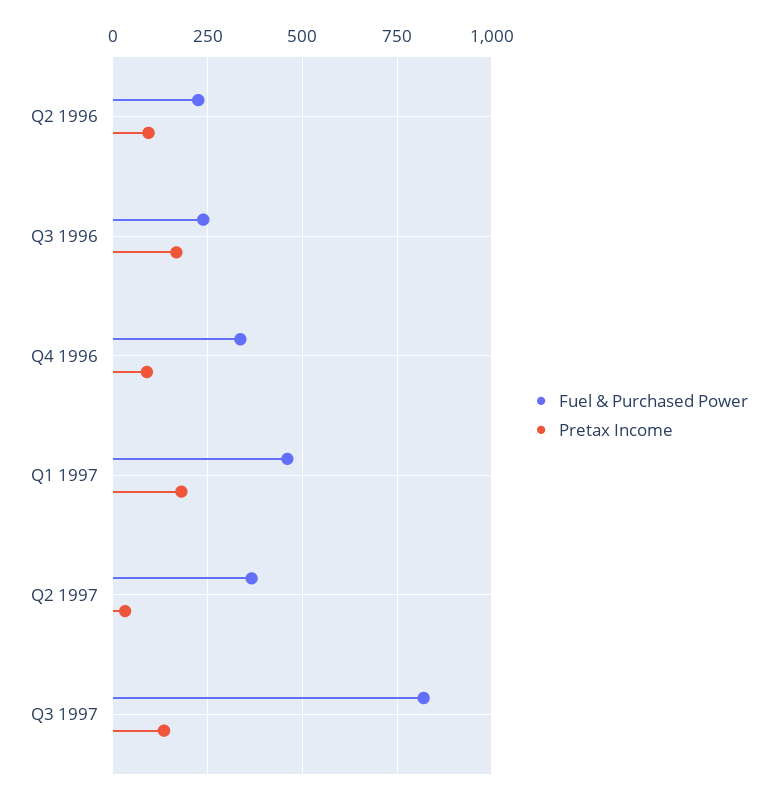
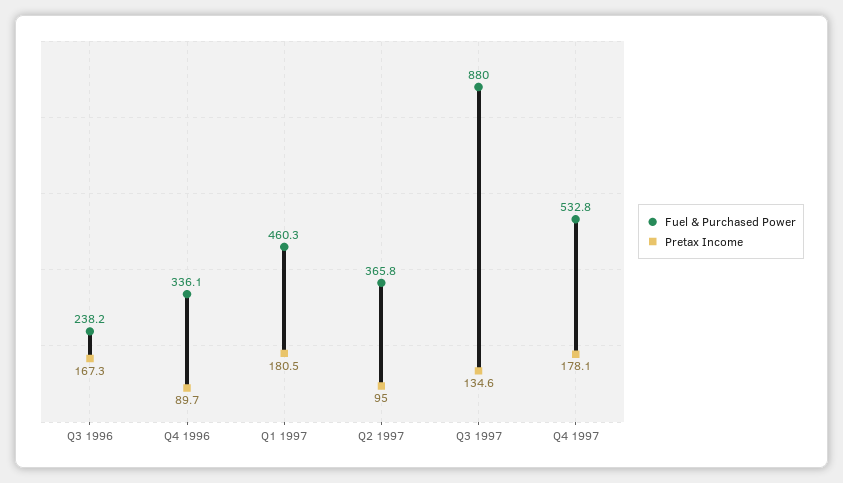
Fuel & Purchased Power, Q2 1996: 225 -> none
Pretax Income, Q2 1996: 100 -> none
Pretax Income, Q2 1997: 25 -> 95
Fuel & Purchased Power, Q3 1997: 825 -> 880
Fuel & Purchased Power, Q4 1997: none -> 532.8
Pretax Income, Q4 1997: none -> 178.1

